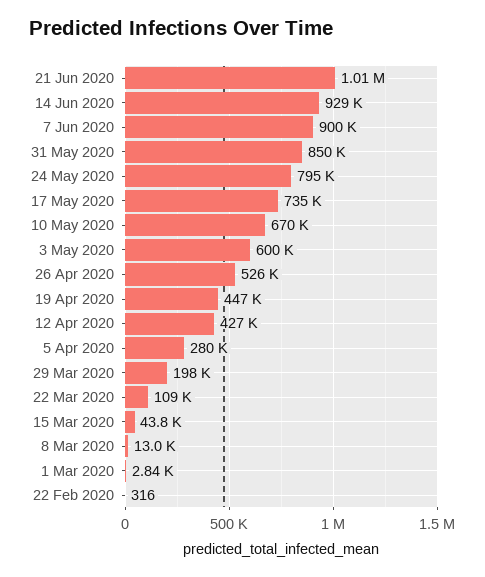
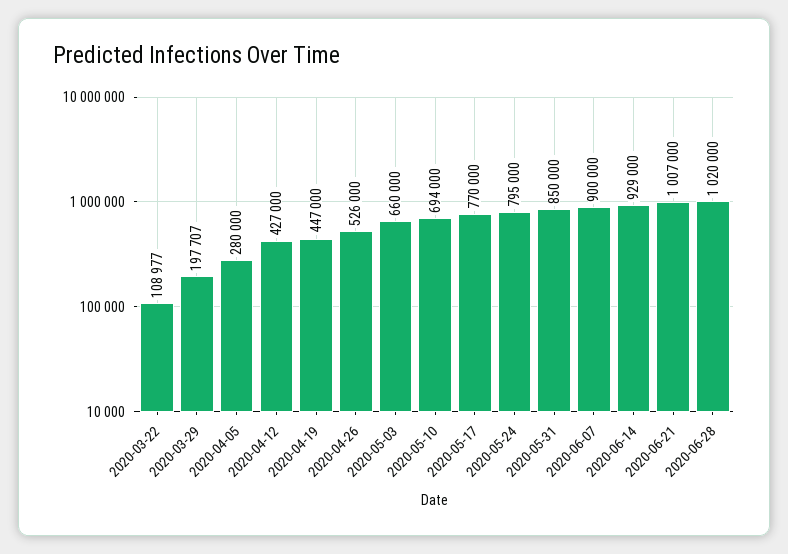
17 May 2020: 735000 -> 770000
10 May 2020: 670000 -> 694000
3 May 2020: 600000 -> 660000
15 Mar 2020: 43800 -> none
8 Mar 2020: 13000 -> none
1 Mar 2020: 2840 -> none
22 Feb 2020: 316 -> none
2020-06-28: none -> 1020000

